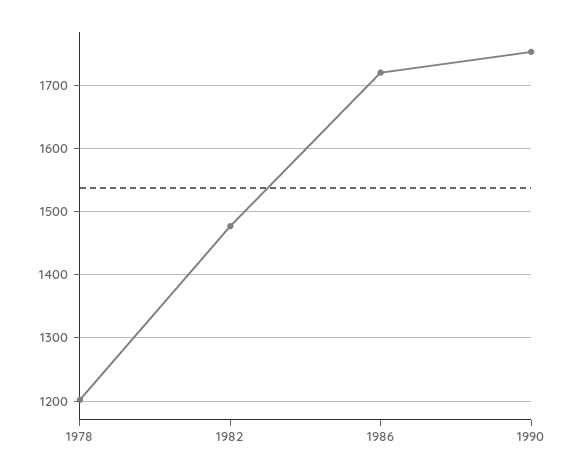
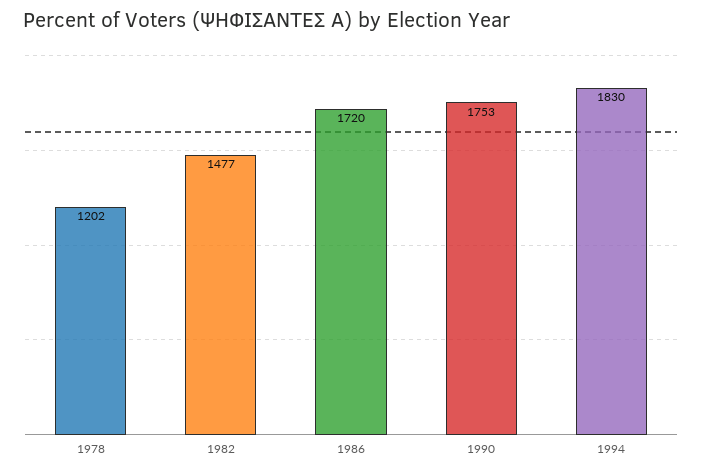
1994: none -> 1830

